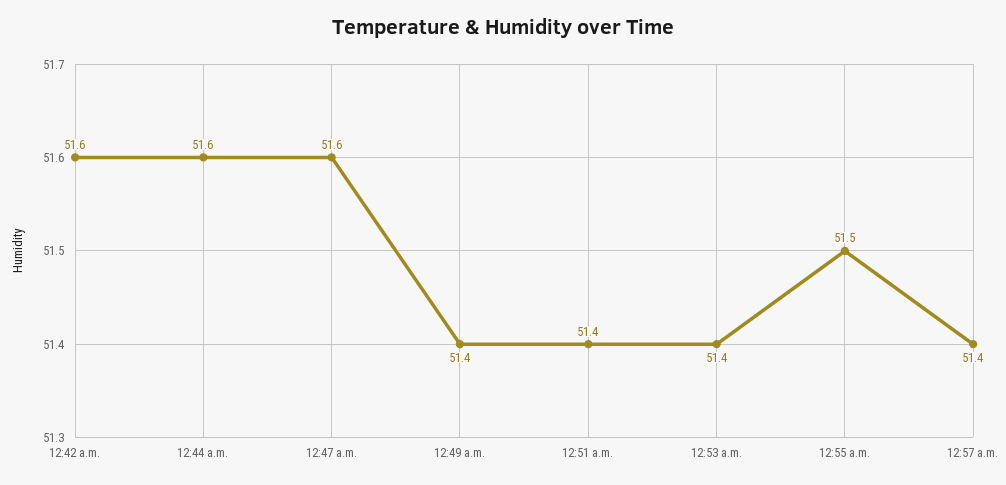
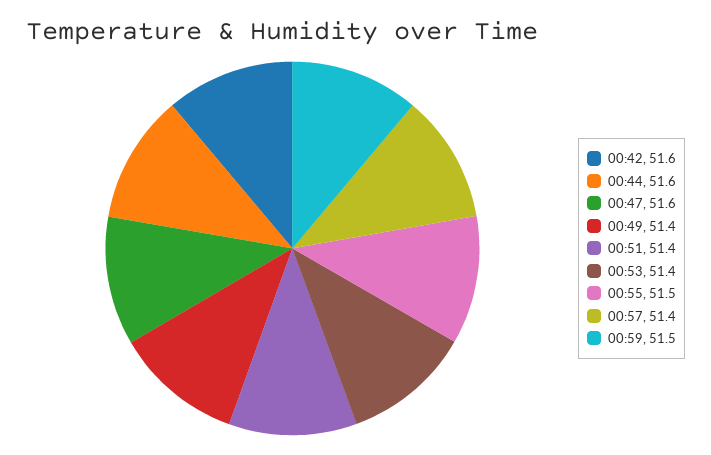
00:59: none -> 51.5

